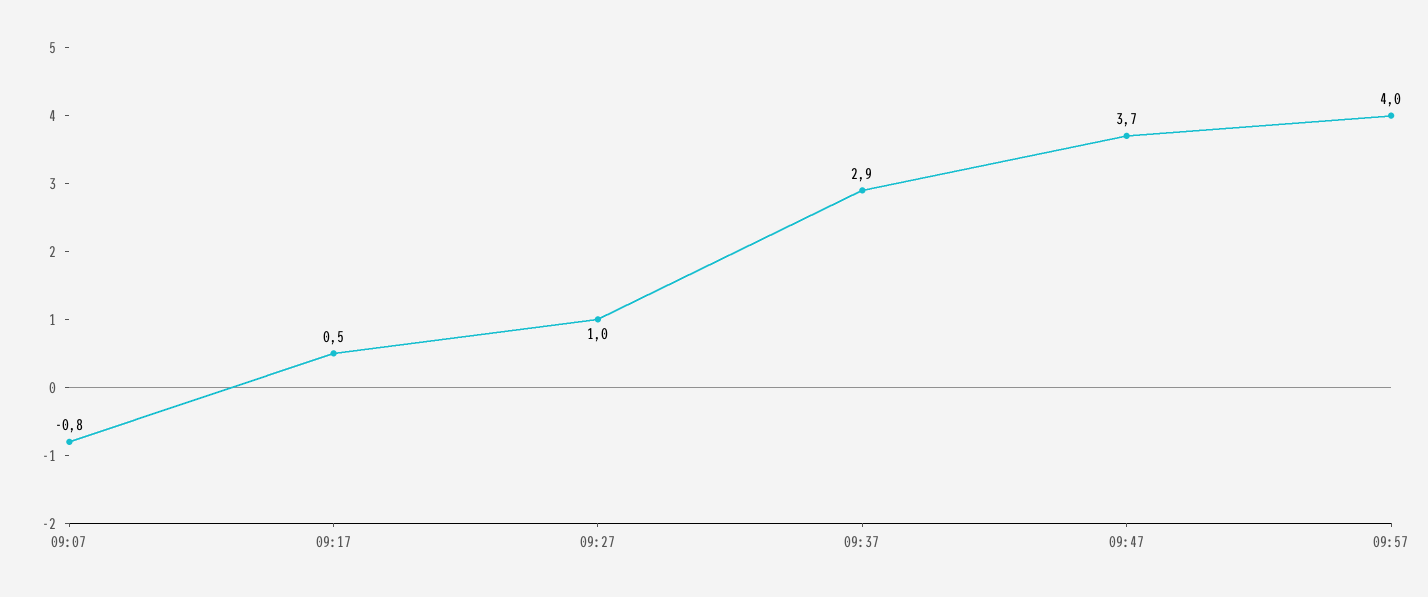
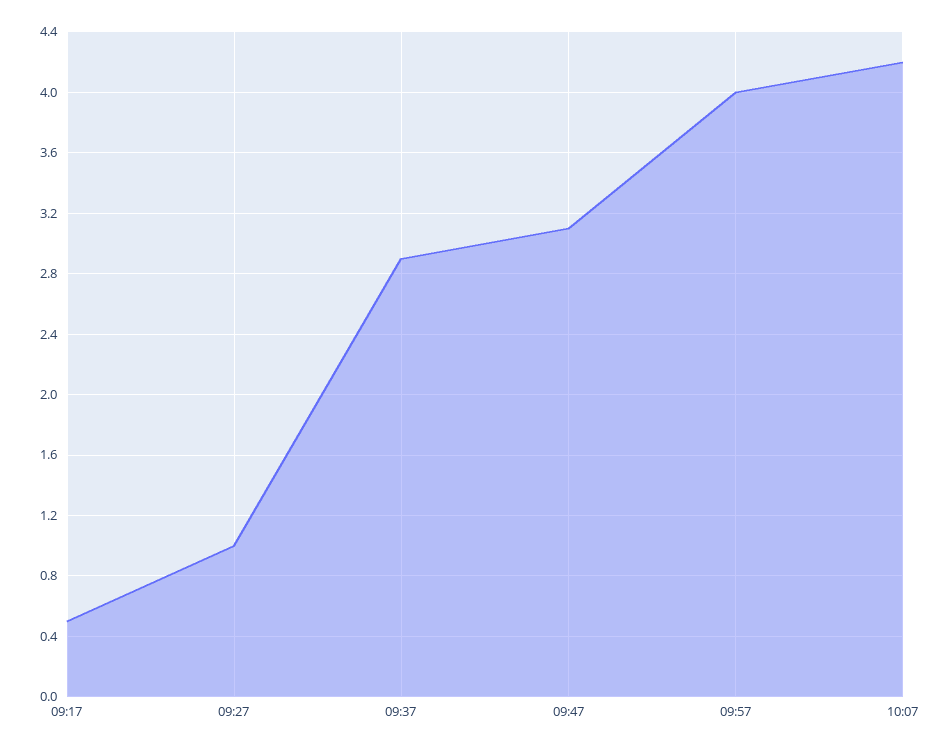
09:07: -0.8 -> none
09:47: 3.7 -> 3.1
10:07: none -> 4.2

